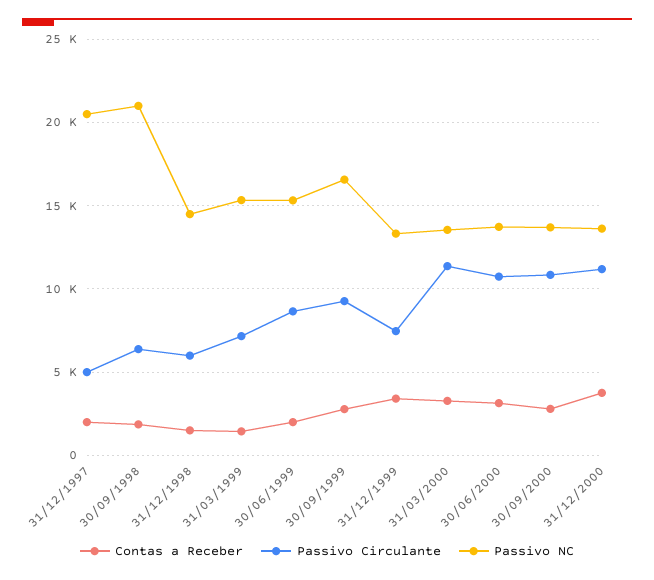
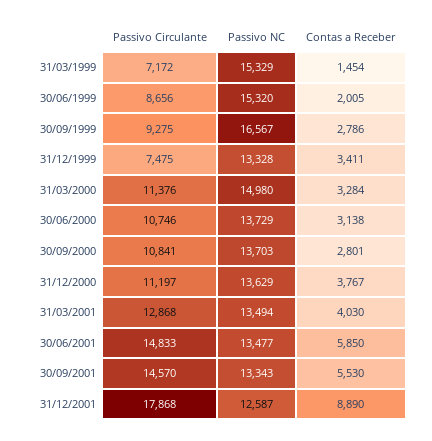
Contas a Receber, 31/12/1997: 2000 -> none
Passivo Circulante, 31/12/1997: 5000 -> none
Passivo NC, 31/12/1997: 20500 -> none
Contas a Receber, 30/09/1998: 2000 -> none
Passivo Circulante, 30/09/1998: 6500 -> none
Passivo NC, 30/09/1998: 21000 -> none
Contas a Receber, 31/12/1998: 1500 -> none
Passivo Circulante, 31/12/1998: 6000 -> none
Passivo NC, 31/12/1998: 14500 -> none
Passivo NC, 31/03/2000: 13500 -> 14980
Passivo Circulante, 31/03/2001: none -> 12868
Passivo NC, 31/03/2001: none -> 13494
Contas a Receber, 31/03/2001: none -> 4030
Passivo Circulante, 30/06/2001: none -> 14833
Passivo NC, 30/06/2001: none -> 13477
Contas a Receber, 30/06/2001: none -> 5850
Passivo Circulante, 30/09/2001: none -> 14570
Passivo NC, 30/09/2001: none -> 13343
Contas a Receber, 30/09/2001: none -> 5530
Passivo Circulante, 31/12/2001: none -> 17868
Passivo NC, 31/12/2001: none -> 12587
Contas a Receber, 31/12/2001: none -> 8890

